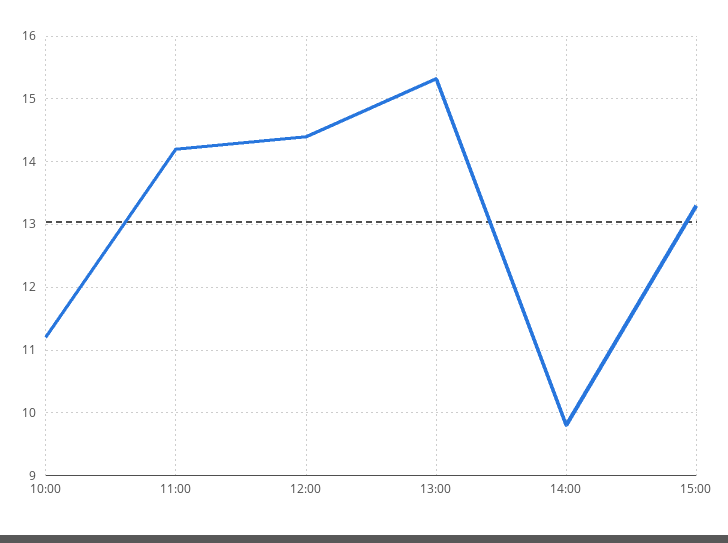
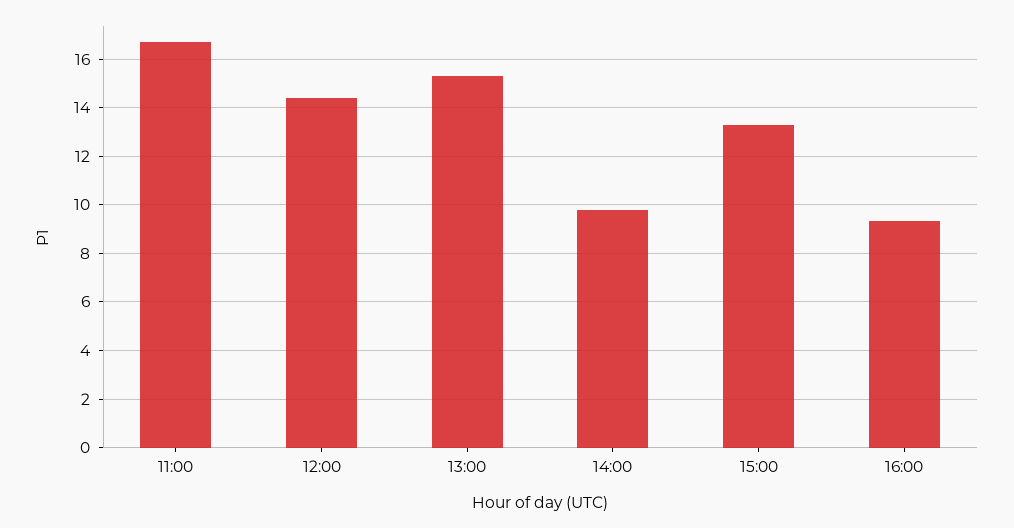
10:00: 11.2 -> none
11:00: 14.2 -> 16.75
16:00: none -> 9.25

